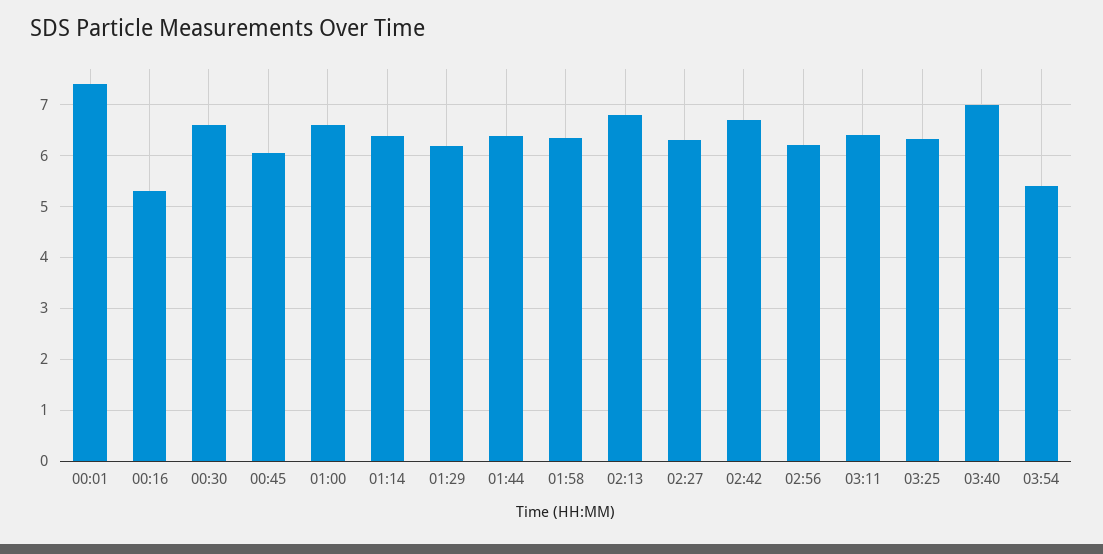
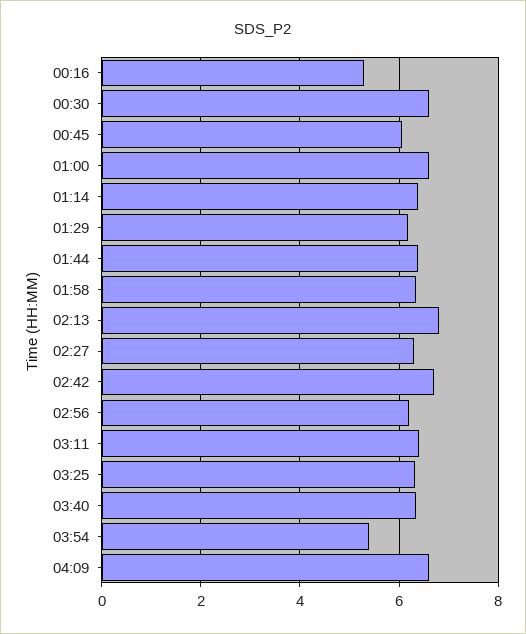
00:01: 7.4 -> none
03:40: 7 -> 6.4
04:09: none -> 6.6

